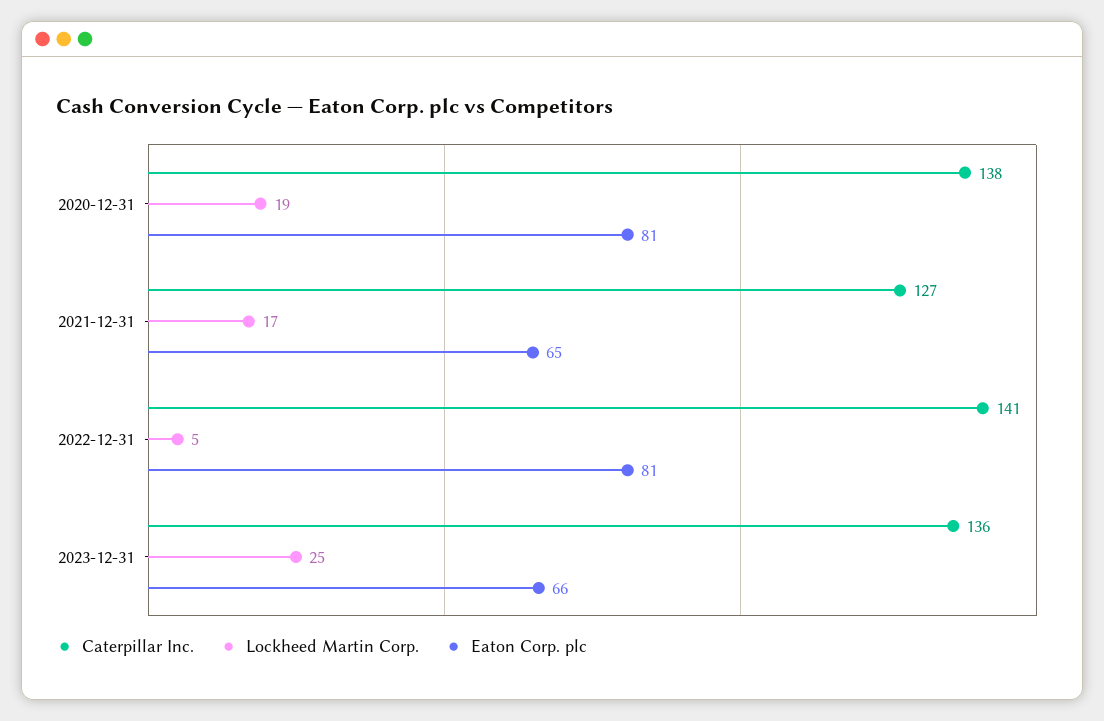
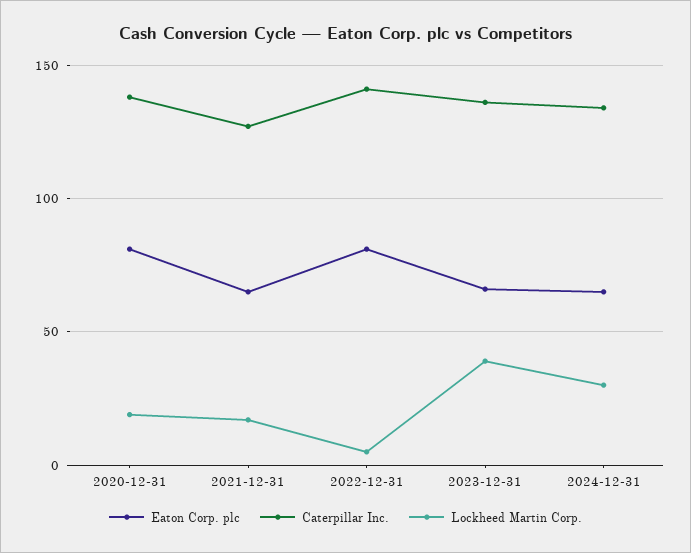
Lockheed Martin Corp., 2023-12-31: 25 -> 40
Eaton Corp. plc, 2024-12-31: none -> 65
Caterpillar Inc., 2024-12-31: none -> 135
Lockheed Martin Corp., 2024-12-31: none -> 30

